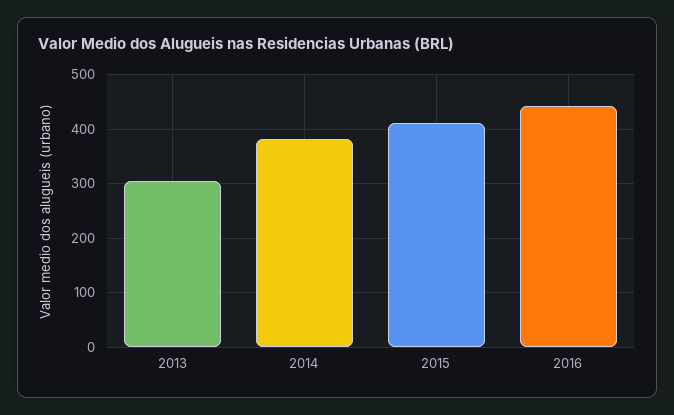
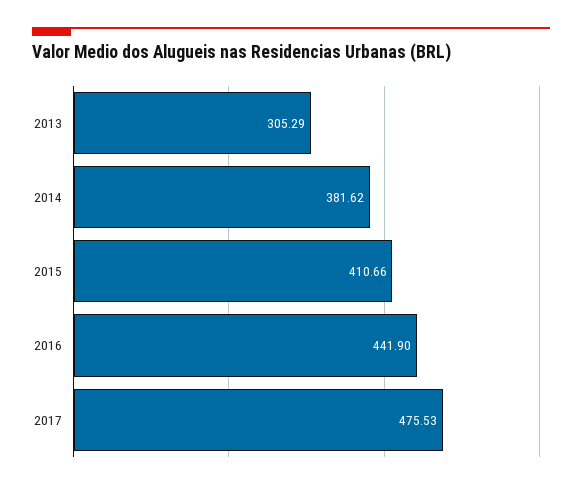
2017: none -> 475.53

